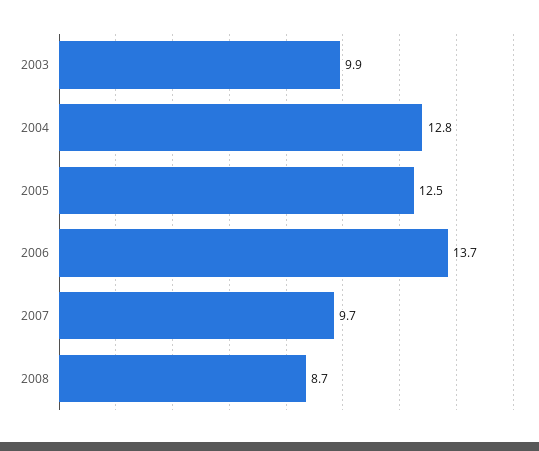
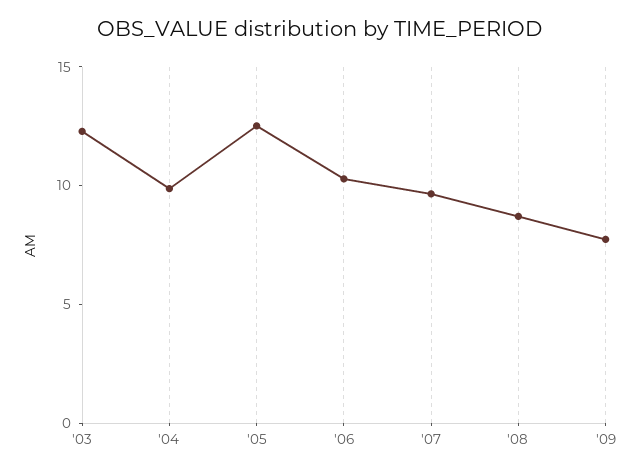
2003: 9.9 -> 12
2004: 12.8 -> 10
2006: 13.7 -> 10
'09: none -> 8

